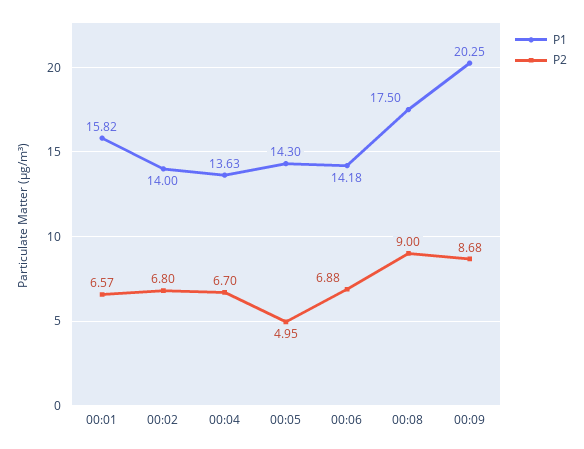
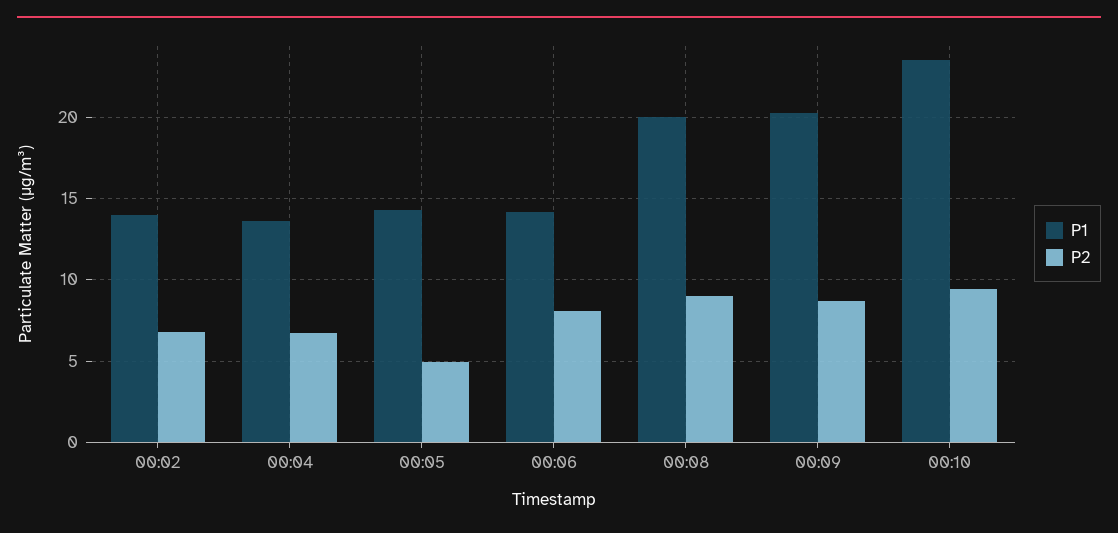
P1, 00:01: 15.82 -> none
P2, 00:01: 6.57 -> none
P2, 00:06: 6.88 -> 8
P1, 00:08: 17.5 -> 20
P1, 00:10: none -> 23.5
P2, 00:10: none -> 9.5

